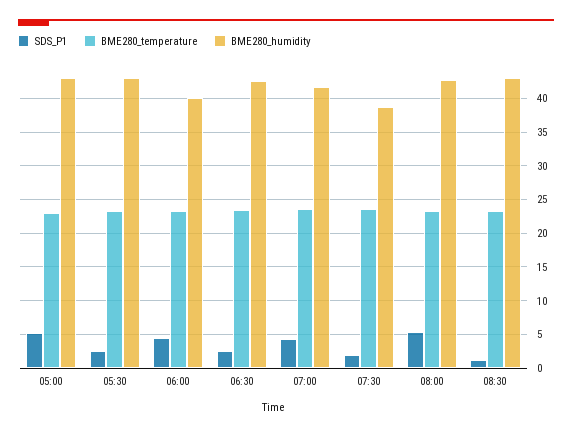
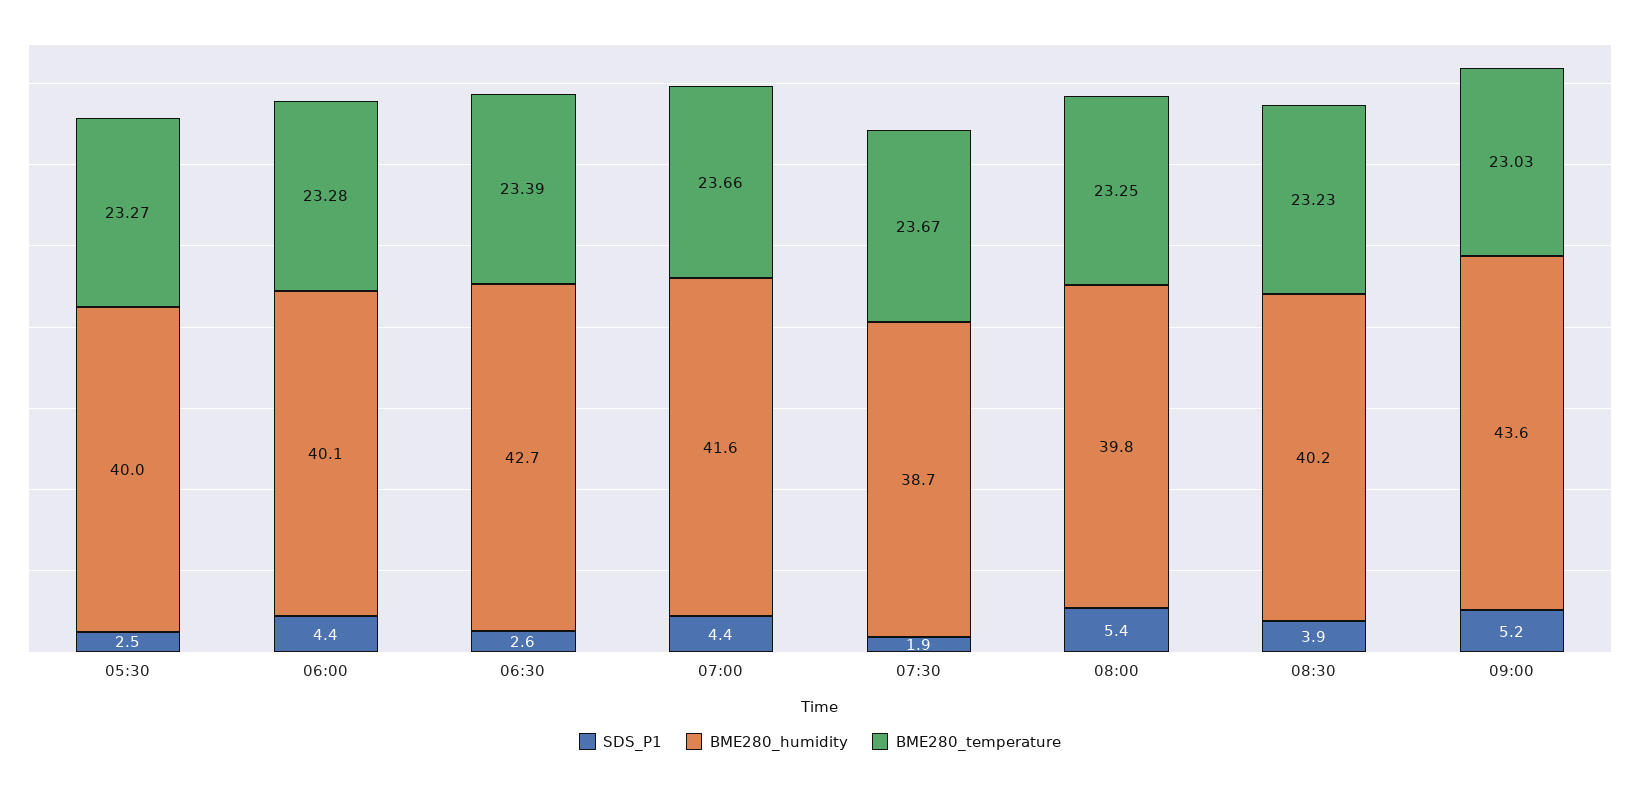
SDS_P1, 05:00: 5 -> none
BME280_temperature, 05:00: 23 -> none
BME280_humidity, 05:00: 43 -> none
BME280_humidity, 05:30: 43 -> 40
BME280_humidity, 08:00: 43 -> 39.8
SDS_P1, 08:30: 1 -> 3.9
BME280_humidity, 08:30: 43 -> 40.2
SDS_P1, 09:00: none -> 5.2
BME280_humidity, 09:00: none -> 43.6
BME280_temperature, 09:00: none -> 23.03

